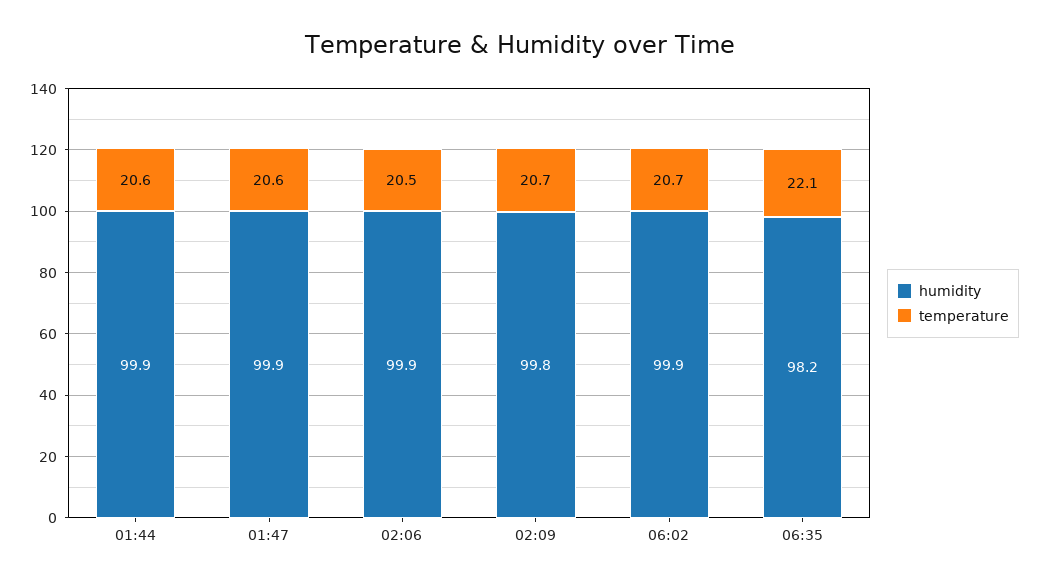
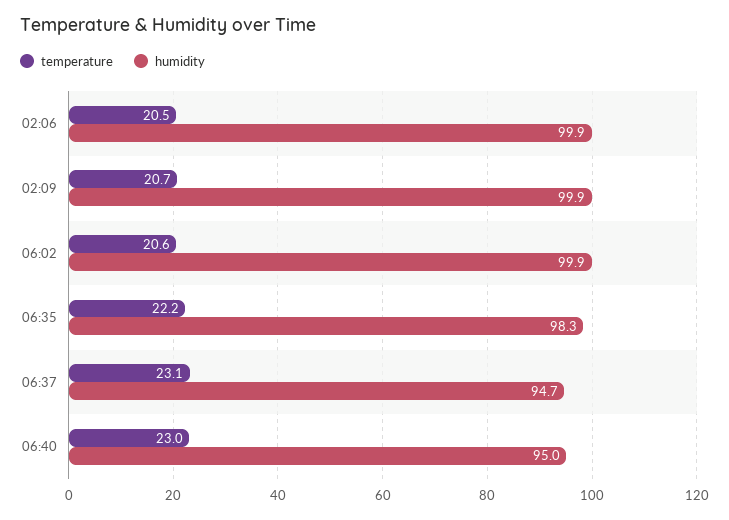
humidity, 01:44: 99.9 -> none
temperature, 01:44: 20.6 -> none
humidity, 01:47: 99.9 -> none
temperature, 01:47: 20.6 -> none
humidity, 02:09: 99.8 -> 99.9
temperature, 06:02: 20.7 -> 20.6
humidity, 06:35: 98.2 -> 98.3
temperature, 06:35: 22.1 -> 22.2
temperature, 06:37: none -> 23.1
humidity, 06:37: none -> 94.7
temperature, 06:40: none -> 23
humidity, 06:40: none -> 95

